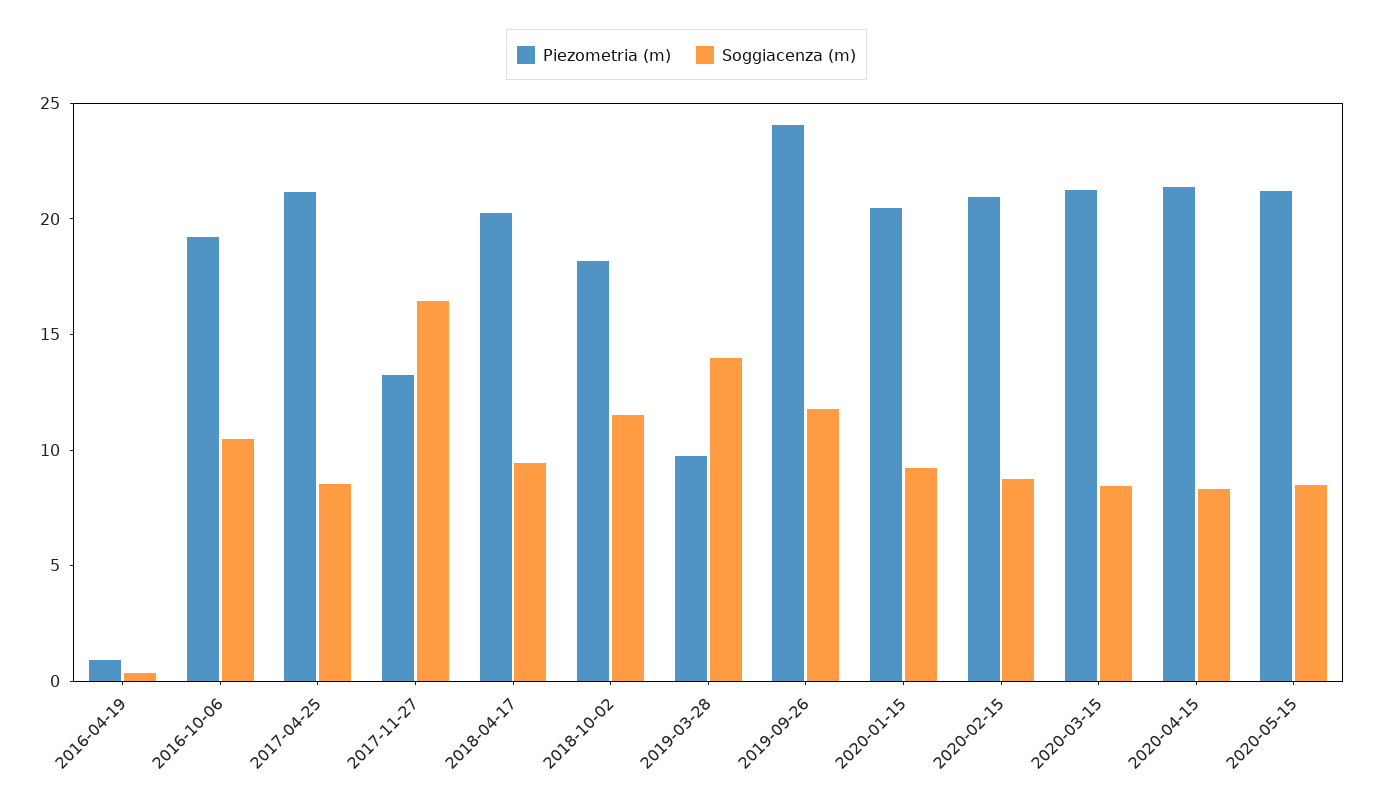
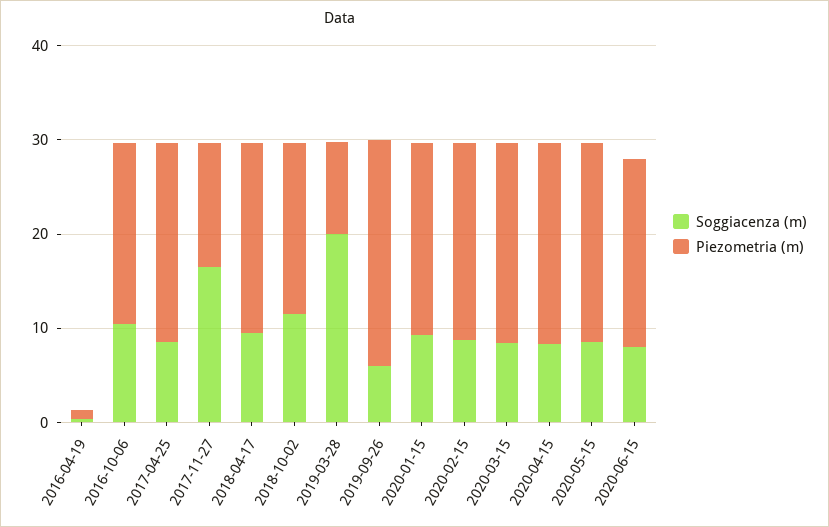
Soggiacenza (m), 2019-03-28: 14 -> 20
Soggiacenza (m), 2019-09-26: 12 -> 6
Soggiacenza (m), 2020-06-15: none -> 8
Piezometria (m), 2020-06-15: none -> 20

